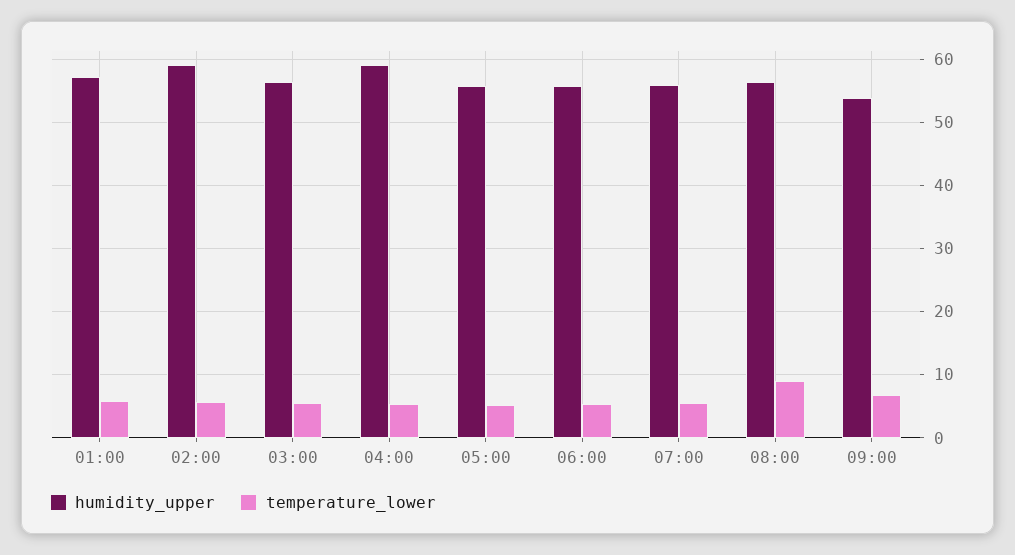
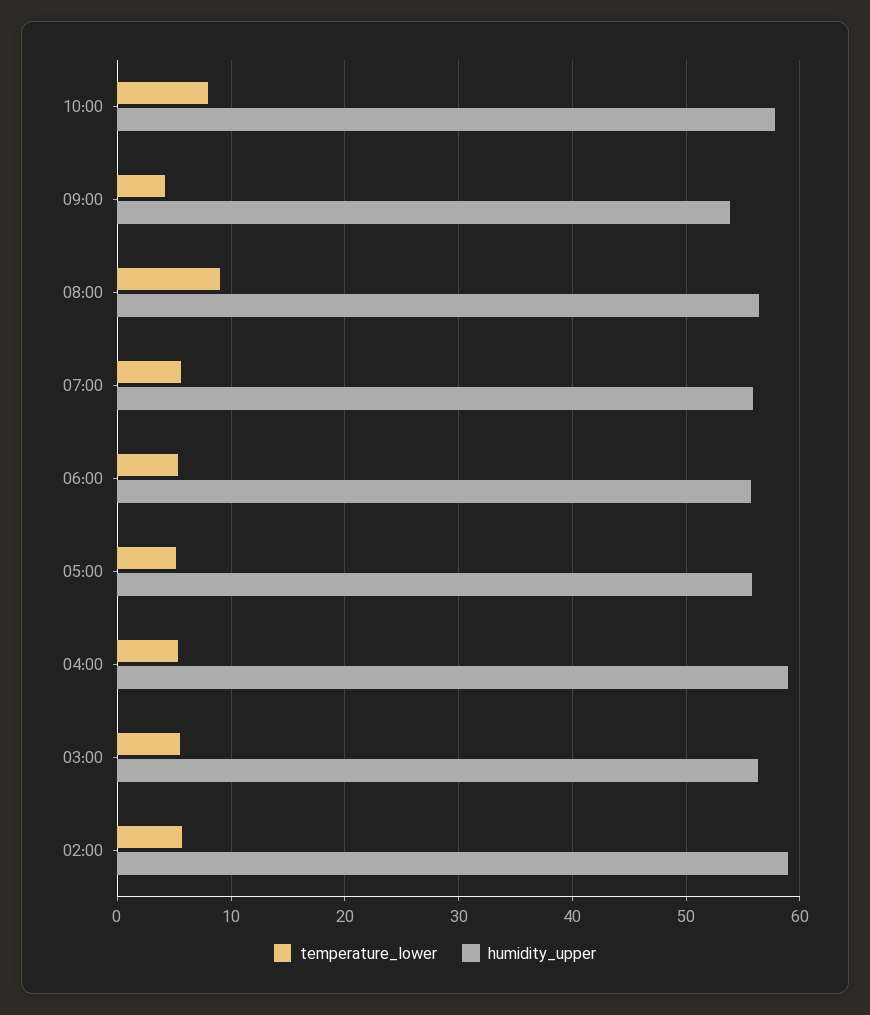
humidity_upper, 01:00: 57 -> none
temperature_lower, 01:00: 6 -> none
temperature_lower, 09:00: 7 -> 4
temperature_lower, 10:00: none -> 8
humidity_upper, 10:00: none -> 58

